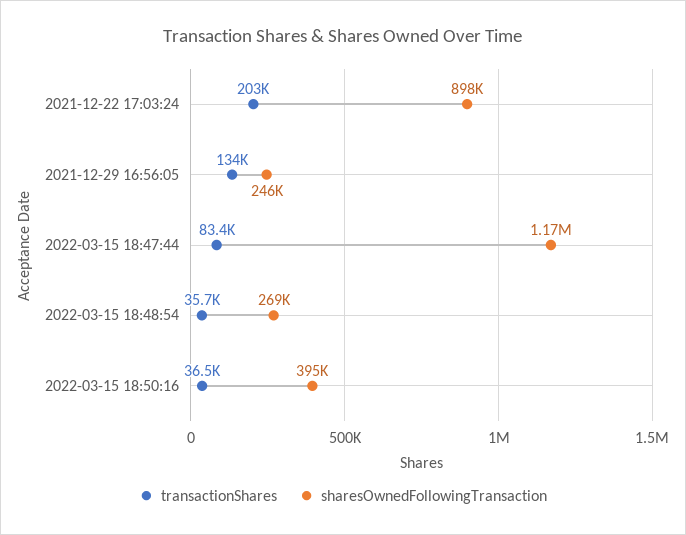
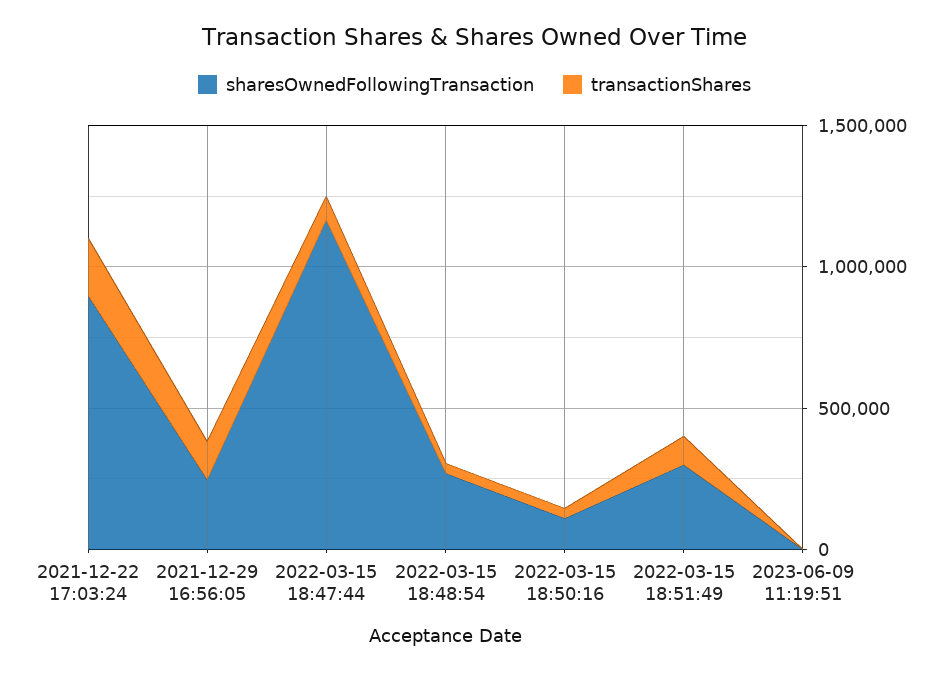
sharesOwnedFollowingTransaction, 2022-03-15 18:50:16: 395000 -> 100000
sharesOwnedFollowingTransaction, 2022-03-15 18:51:49: none -> 300000
transactionShares, 2022-03-15 18:51:49: none -> 100000
sharesOwnedFollowingTransaction, 2023-06-09 11:19:51: none -> 0
transactionShares, 2023-06-09 11:19:51: none -> 0

